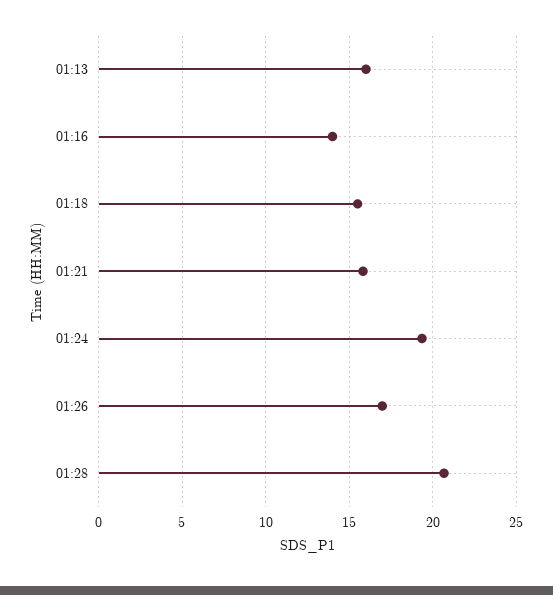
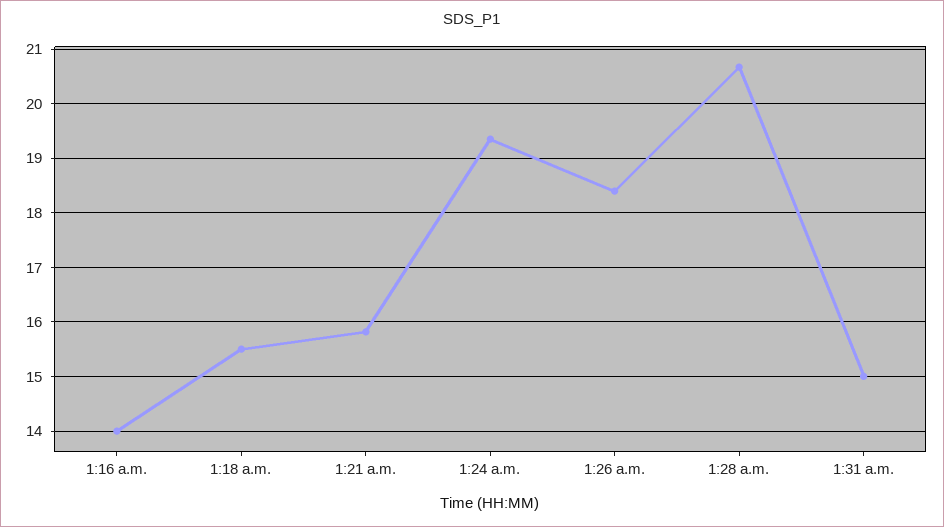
01:13: 16 -> none
01:26: 17 -> 18.4
1:31 a.m.: none -> 15

